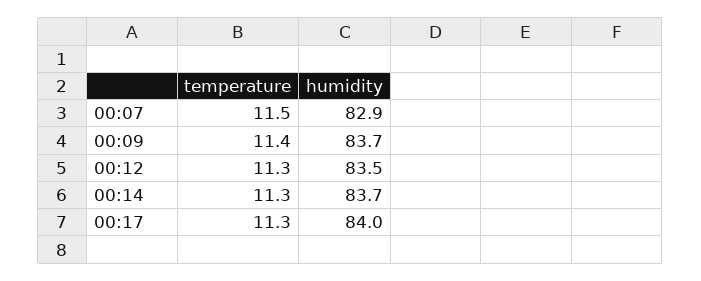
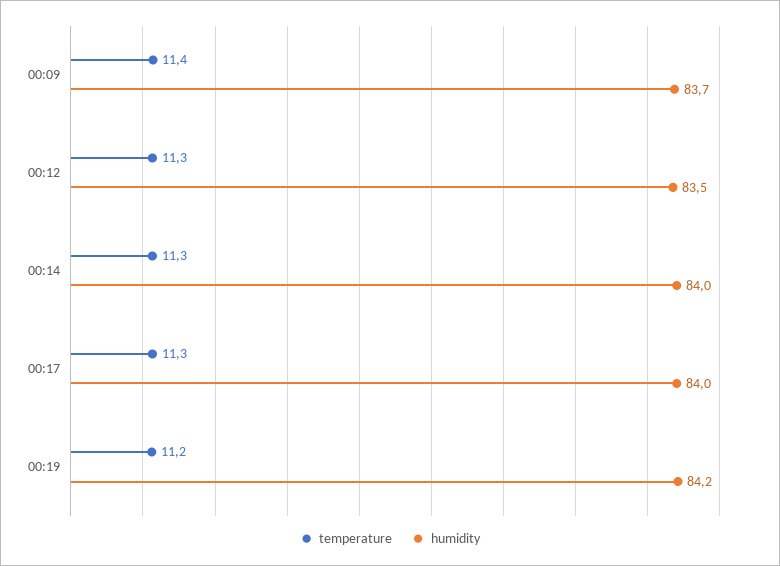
temperature, 00:07: 11.5 -> none
humidity, 00:07: 82.9 -> none
humidity, 00:14: 83.7 -> 84
temperature, 00:19: none -> 11.2
humidity, 00:19: none -> 84.2

